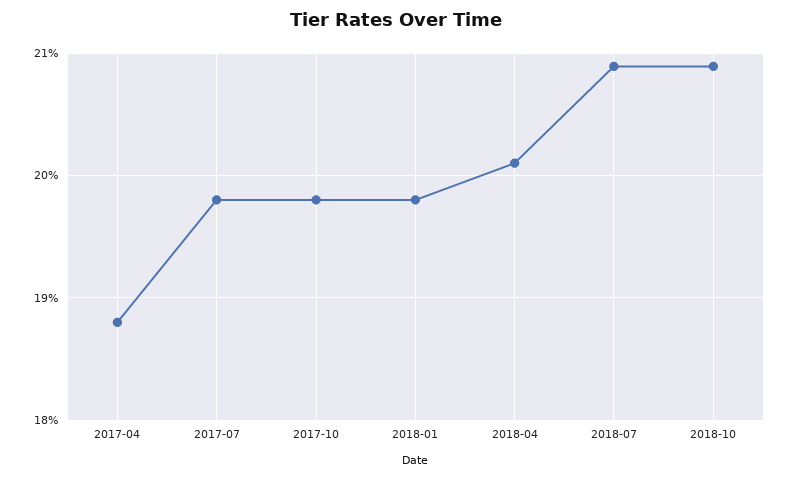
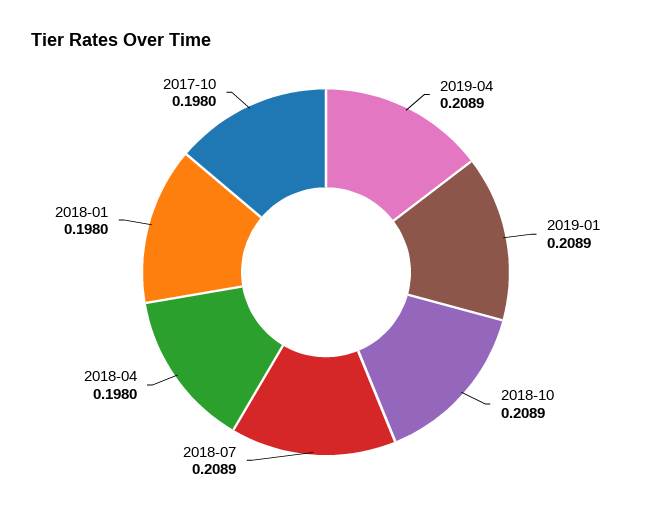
2017-04: 0.188 -> none
2017-07: 0.198 -> none
2018-04: 0.201 -> 0.198
2019-04: none -> 0.2089
2019-01: none -> 0.2089

